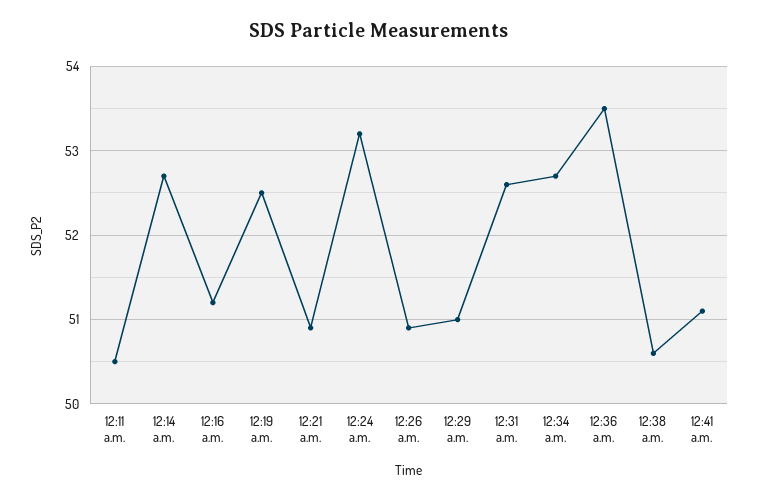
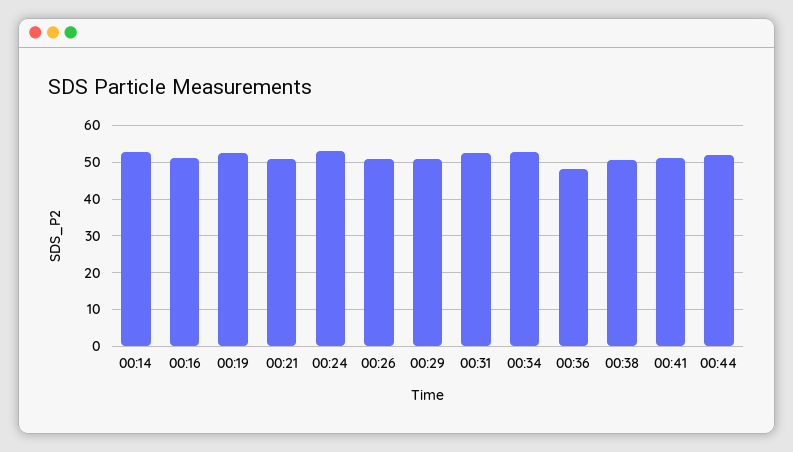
12:11 a.m.: 50.5 -> none
12:36 a.m.: 53.5 -> 48
00:44: none -> 52

